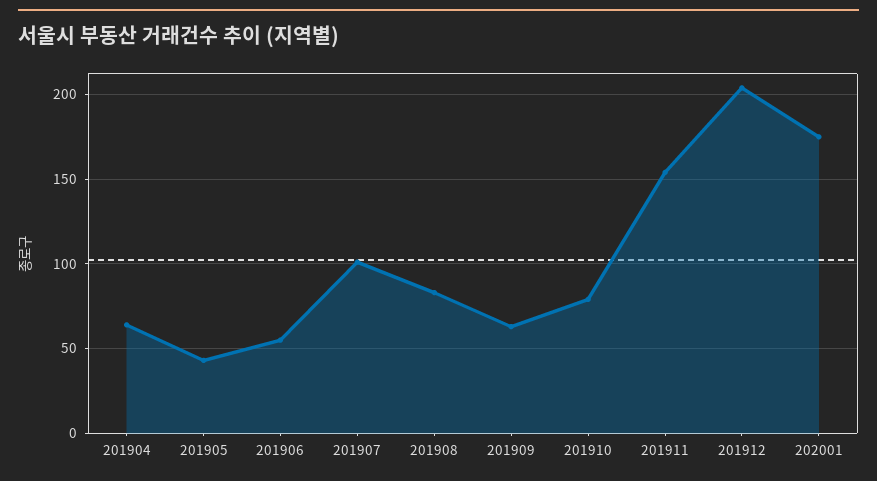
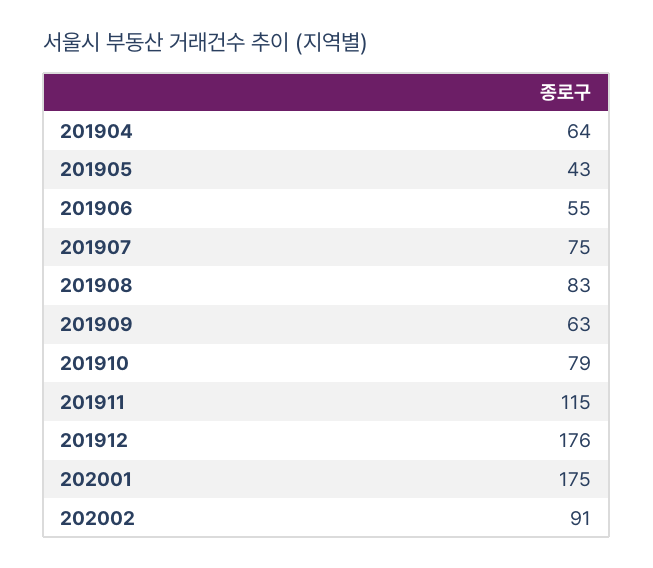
201907: 100 -> 75
201911: 155 -> 115
201912: 205 -> 176
202002: none -> 91

